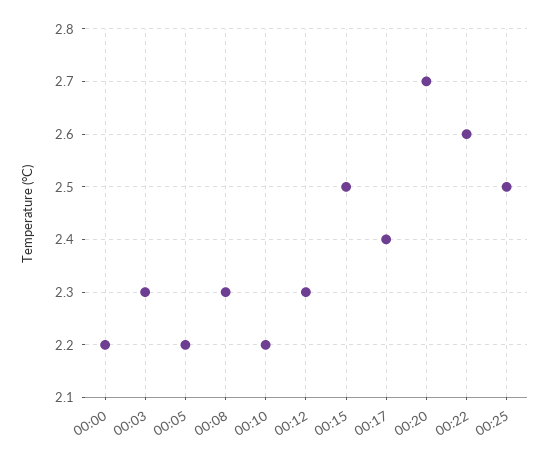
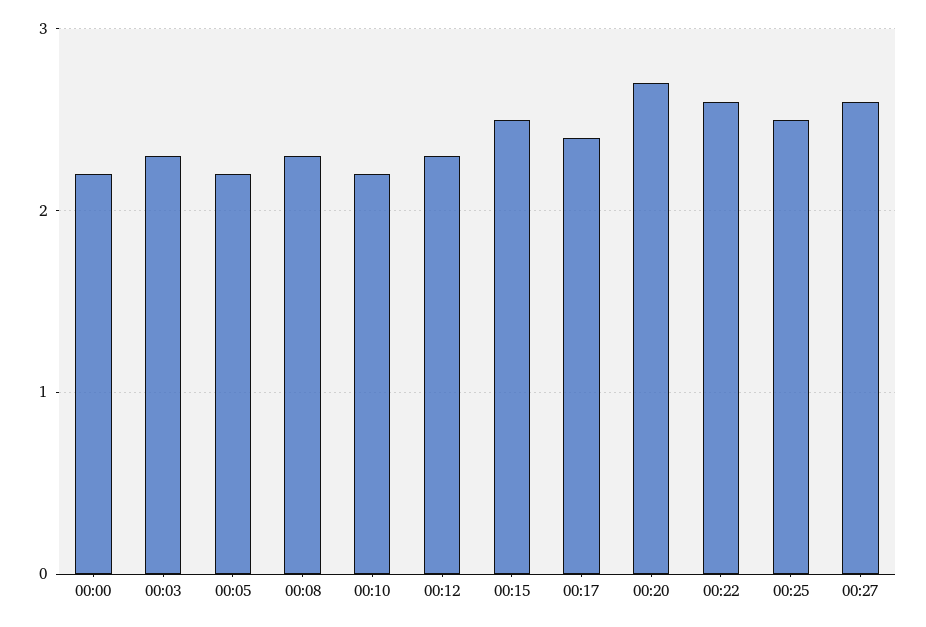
00:27: none -> 2.6

